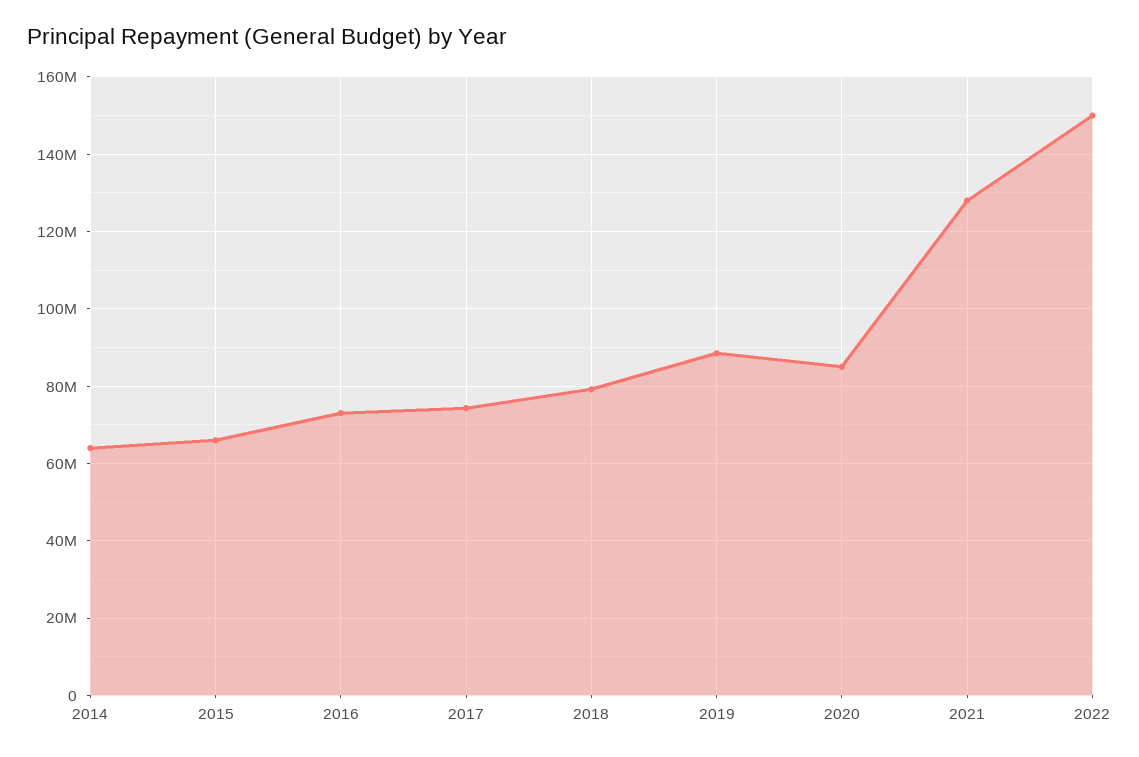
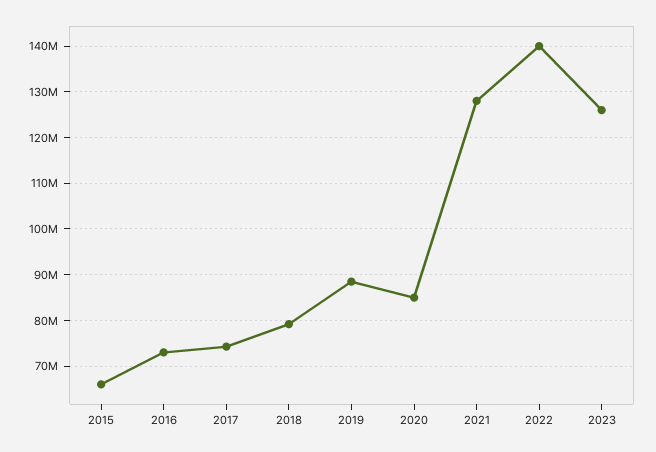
2014: 64000000 -> none
2022: 150000000 -> 140000000
2023: none -> 126000000

